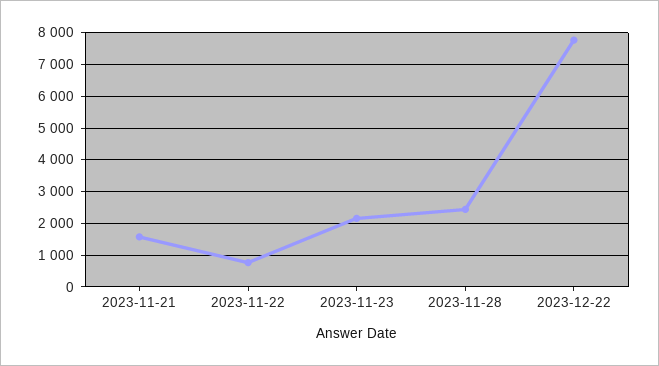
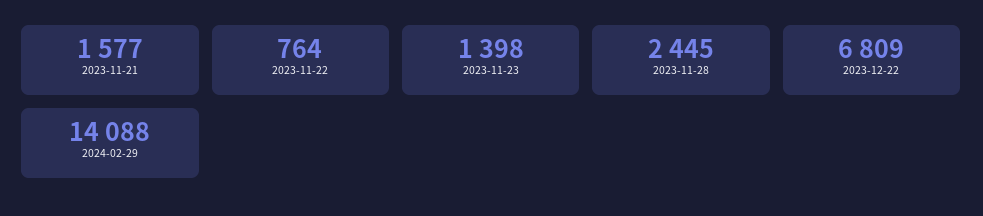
2023-11-23: 2200 -> 1398
2023-12-22: 7800 -> 6809
2024-02-29: none -> 14088

